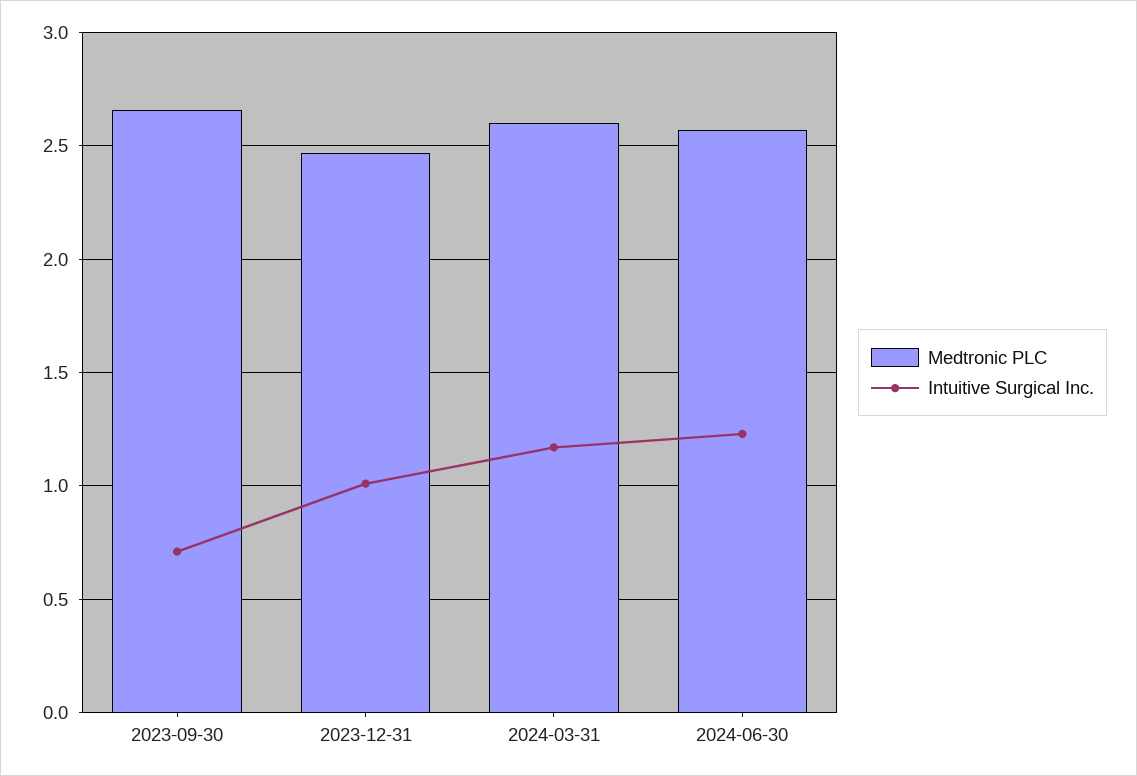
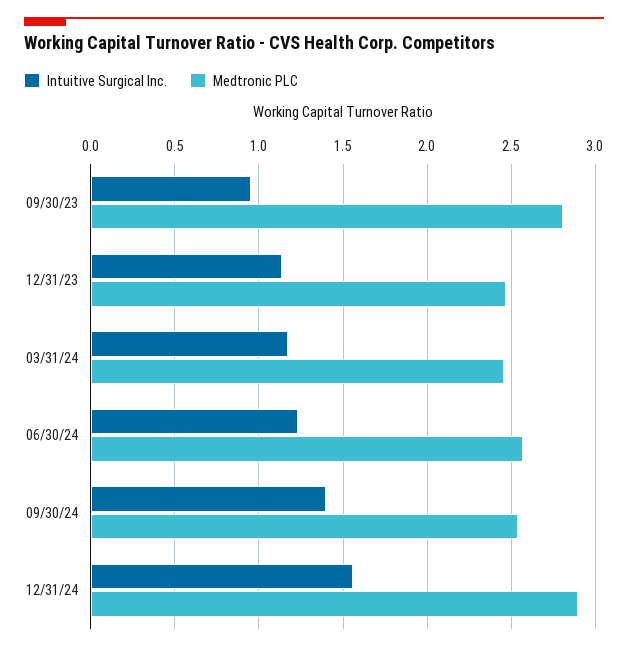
Medtronic PLC, 2023-09-30: 2.65 -> 2.8
Intuitive Surgical Inc., 2023-09-30: 0.7 -> 0.95
Intuitive Surgical Inc., 2023-12-31: 1 -> 1.15
Medtronic PLC, 2024-03-31: 2.6 -> 2.45
Intuitive Surgical Inc., 09/30/24: none -> 1.4
Medtronic PLC, 09/30/24: none -> 2.55
Intuitive Surgical Inc., 12/31/24: none -> 1.55
Medtronic PLC, 12/31/24: none -> 2.9

